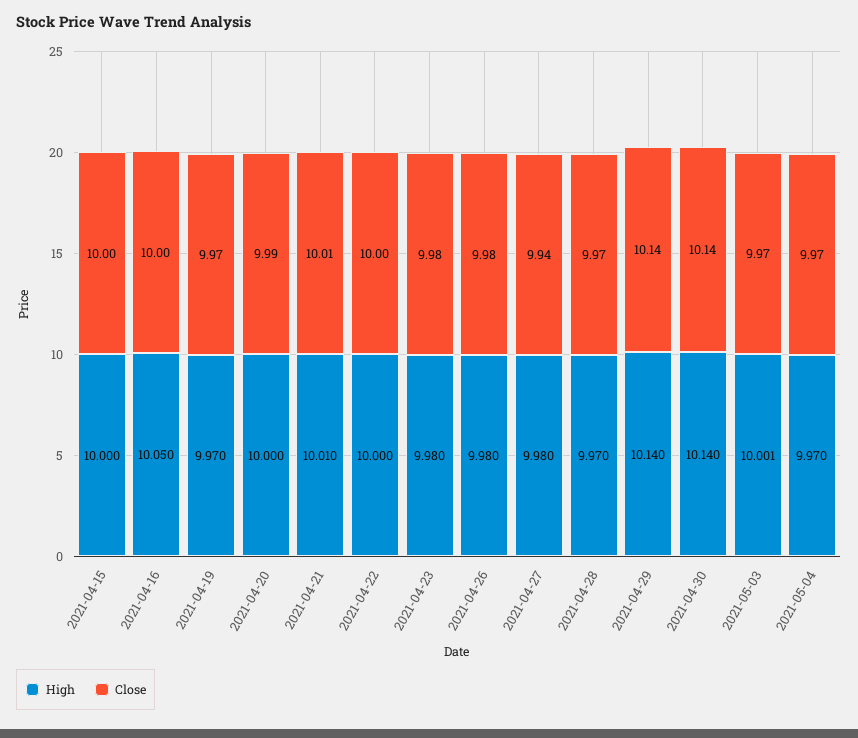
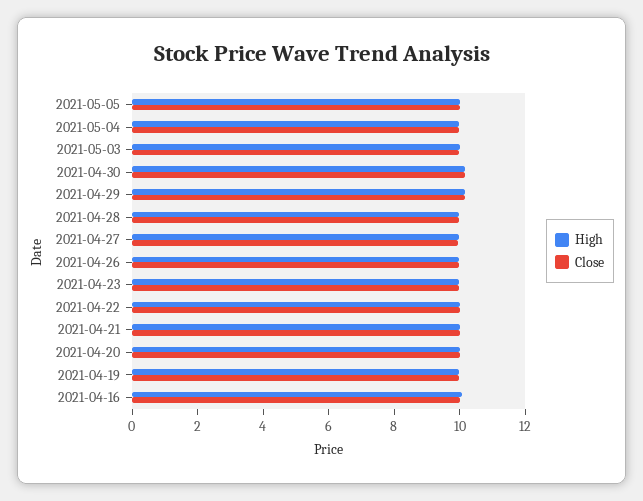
High, 2021-04-15: 10 -> none
Close, 2021-04-15: 10 -> none
High, 2021-05-05: none -> 10
Close, 2021-05-05: none -> 10

